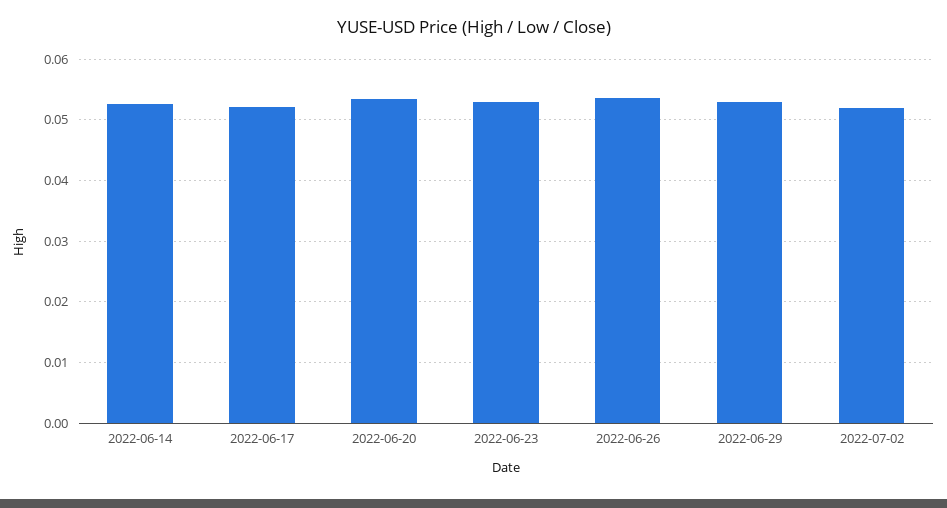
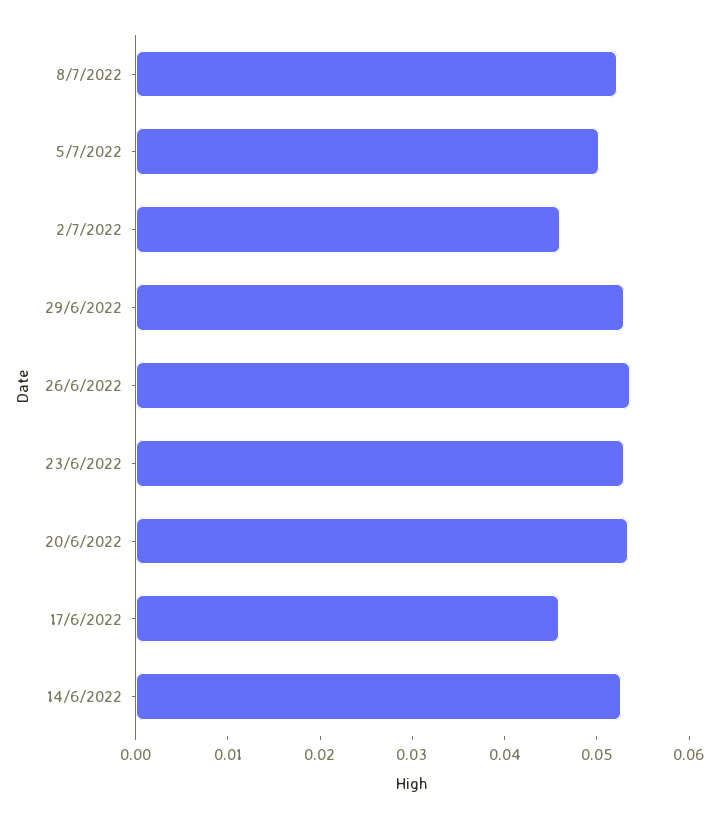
2022-06-17: 0.052 -> 0.046
2022-07-02: 0.052 -> 0.046
8/7/2022: none -> 0.052
5/7/2022: none -> 0.05

